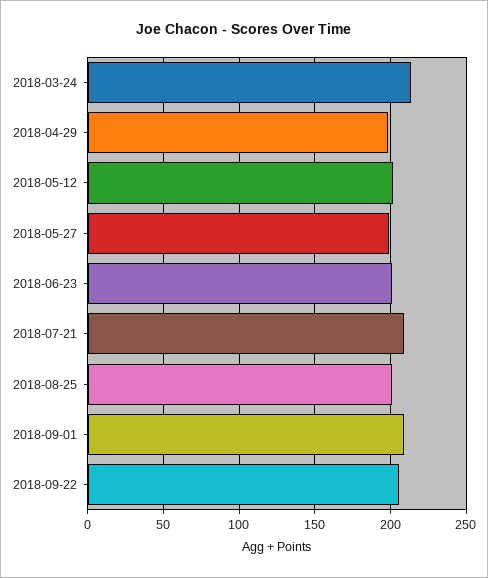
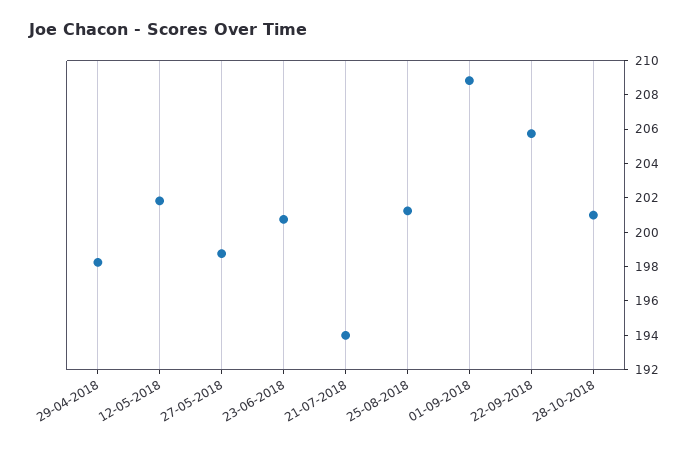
2018-03-24: 215 -> none
2018-07-21: 210 -> 194
28-10-2018: none -> 201

